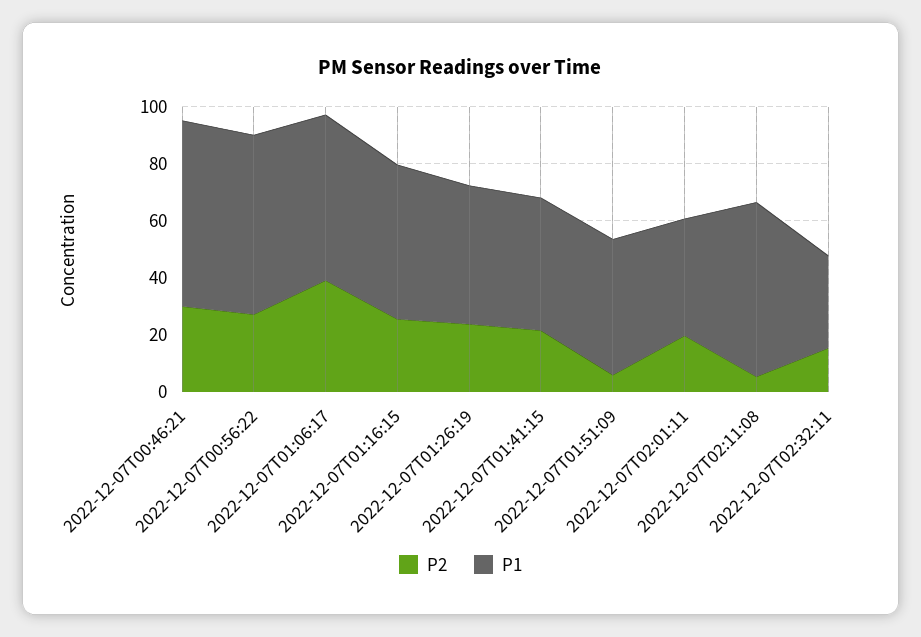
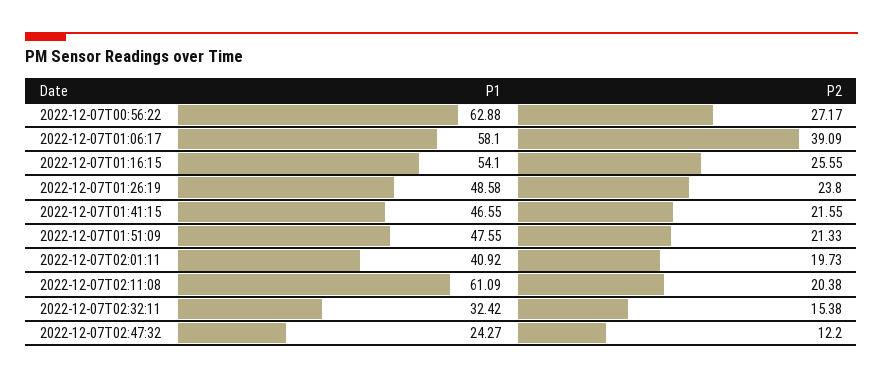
P2, 2022-12-07T00:46:21: 30 -> none
P1, 2022-12-07T00:46:21: 65 -> none
P2, 2022-12-07T01:51:09: 5 -> 21.33
P2, 2022-12-07T02:11:08: 5 -> 20.38
P1, 2022-12-07T02:47:32: none -> 24.27
P2, 2022-12-07T02:47:32: none -> 12.2

